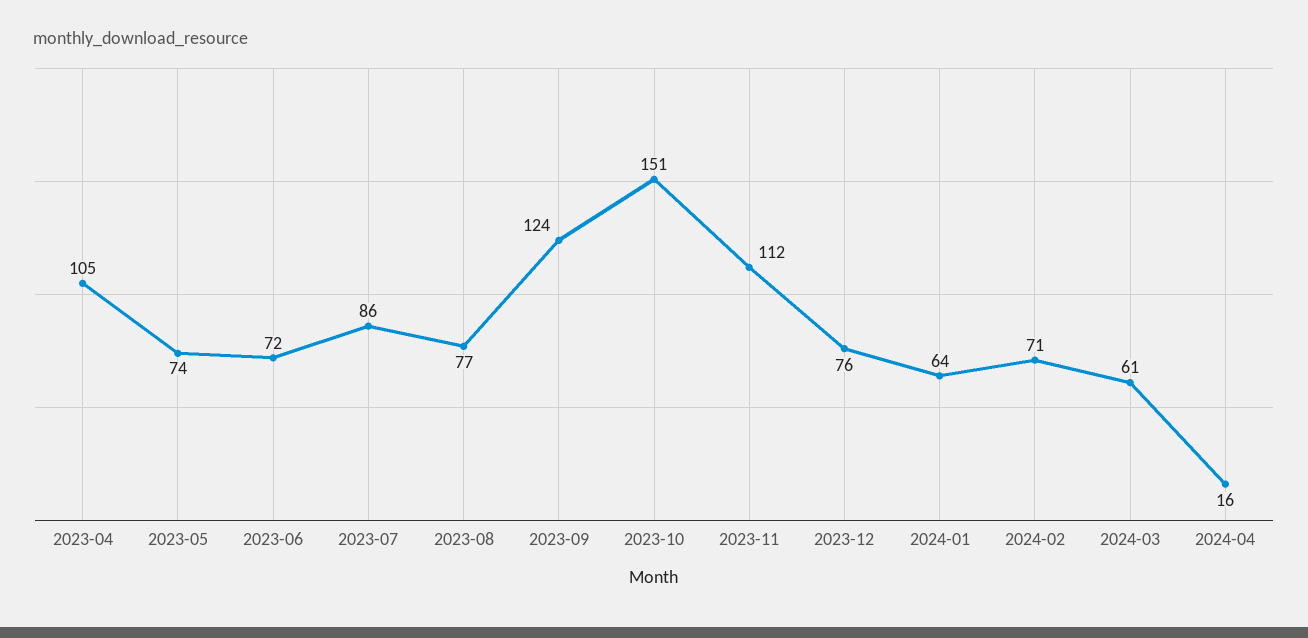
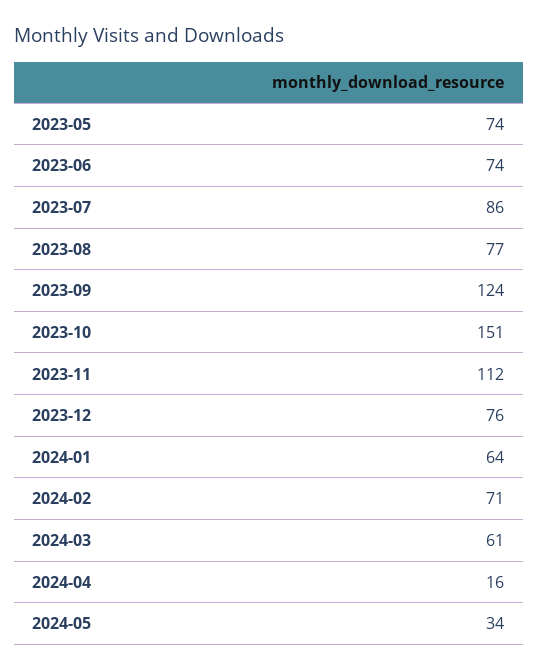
2023-04: 105 -> none
2023-06: 72 -> 74
2024-05: none -> 34

